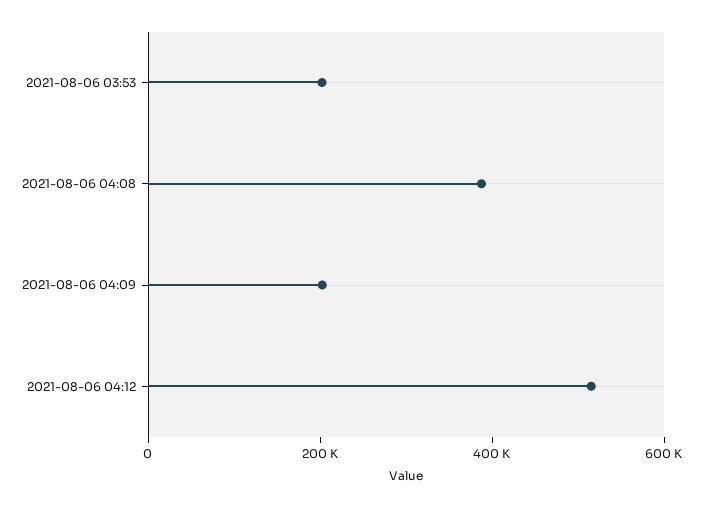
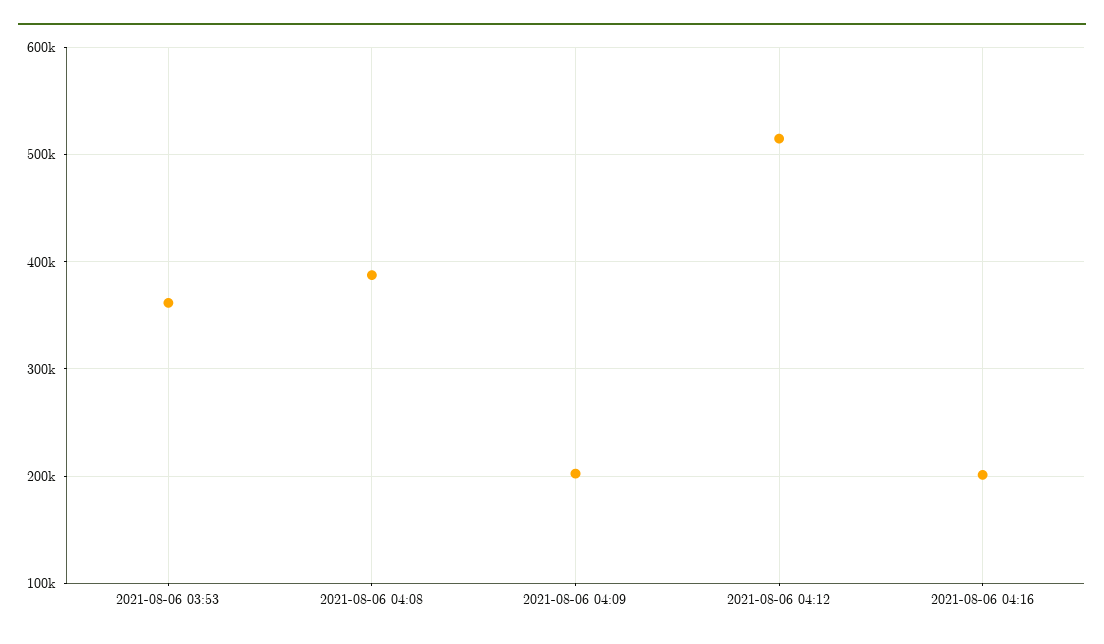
2021-08-06 03:53: 200000 -> 360000
2021-08-06 04:16: none -> 200000

